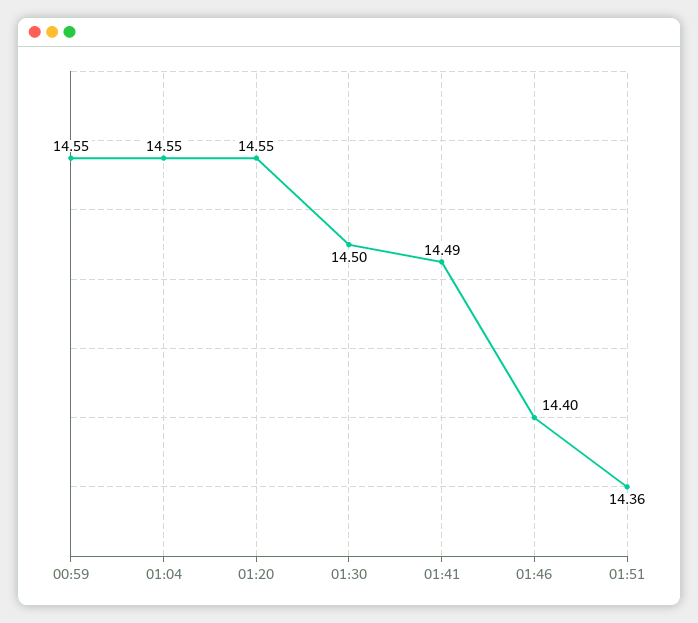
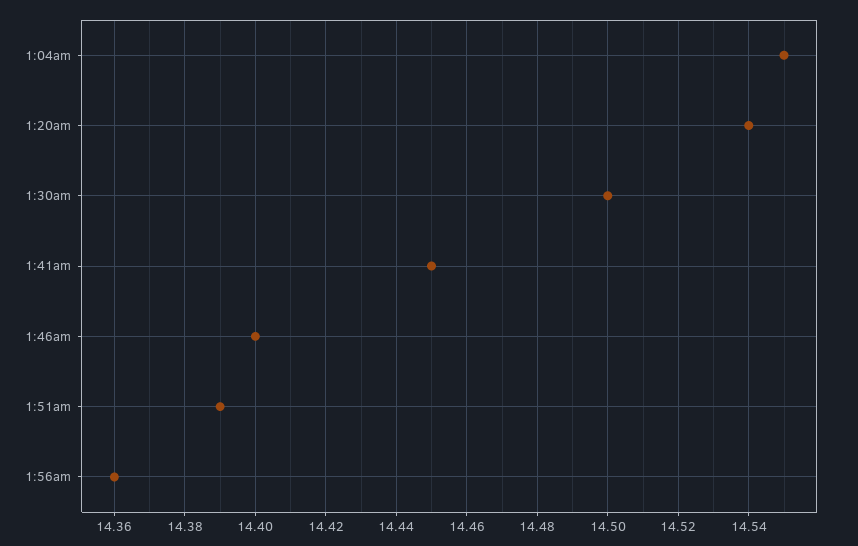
00:59: 14.55 -> none
01:20: 14.55 -> 14.54
01:41: 14.49 -> 14.45
01:51: 14.36 -> 14.39
1:56am: none -> 14.36

